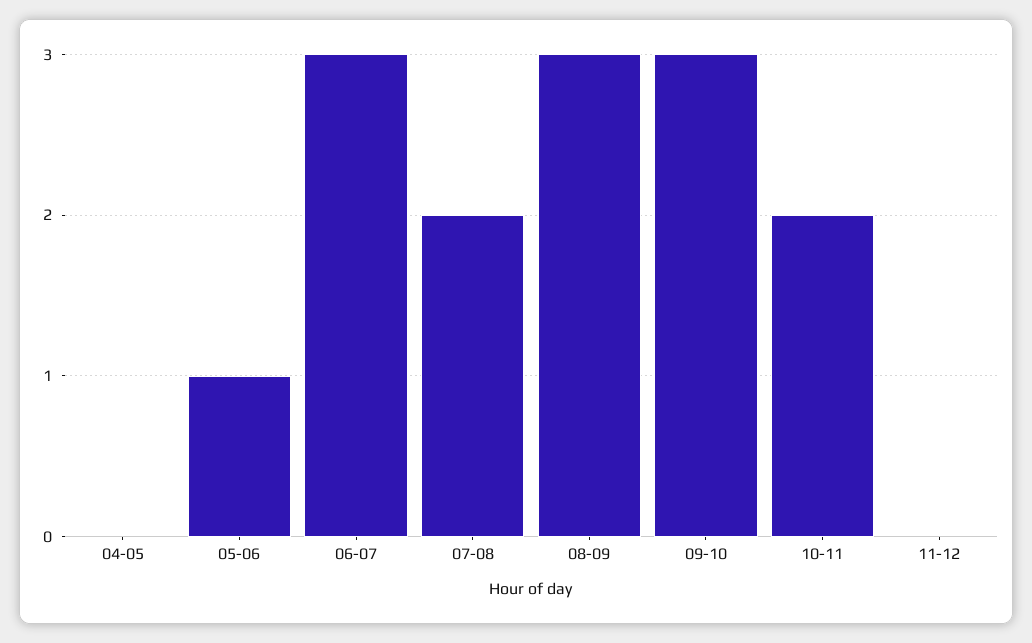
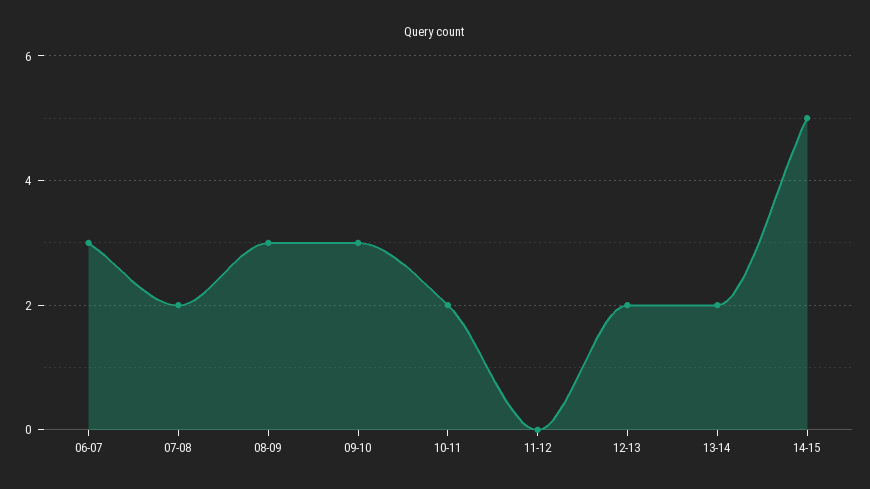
04-05: 0 -> none
05-06: 1 -> none
12-13: none -> 2
13-14: none -> 2
14-15: none -> 5

